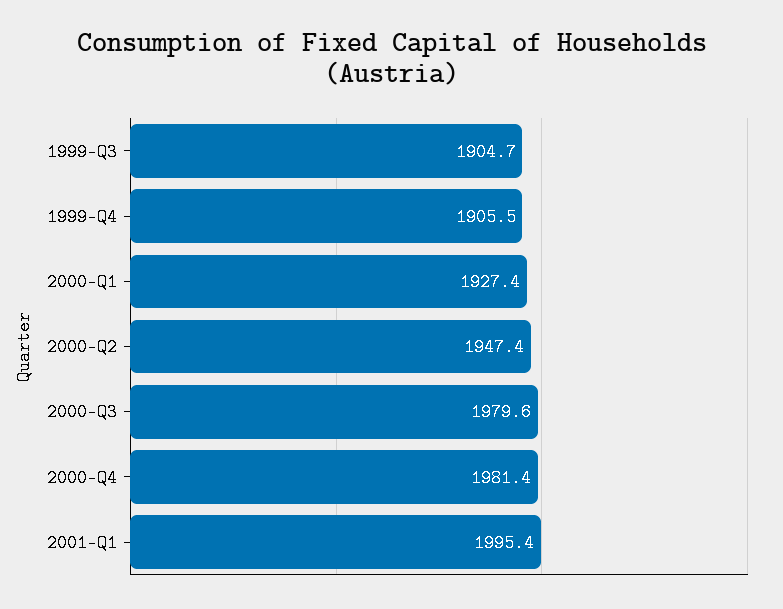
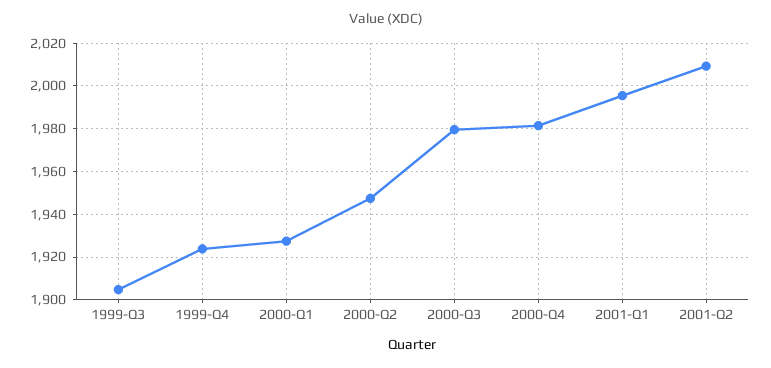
1999-Q4: 1905.5 -> 1925
2001-Q2: none -> 2010

